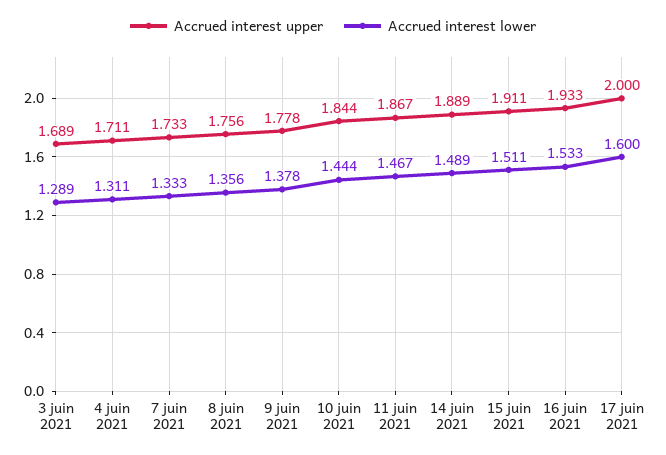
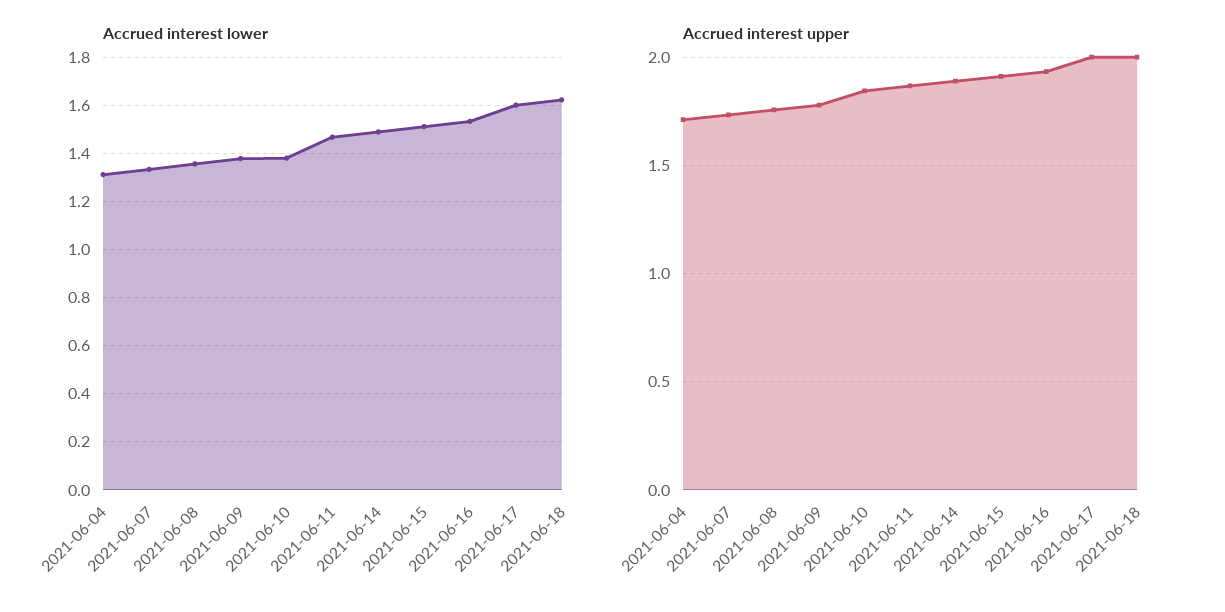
Accrued interest upper, 3 juin 2021: 1.689 -> none
Accrued interest lower, 3 juin 2021: 1.289 -> none
Accrued interest lower, 10 juin 2021: 1.444 -> 1.375
Accrued interest lower, 2021-06-18: none -> 1.625
Accrued interest upper, 2021-06-18: none -> 2

